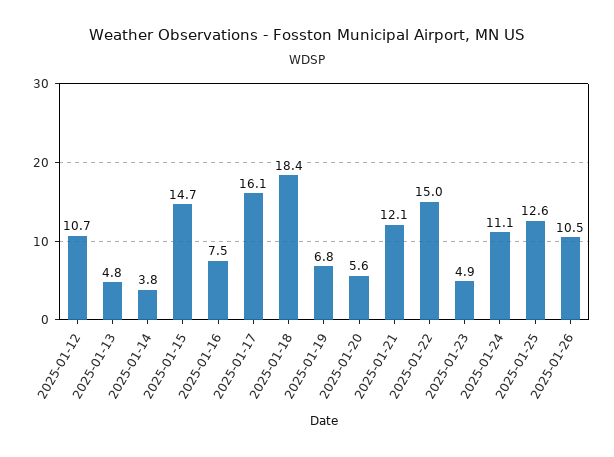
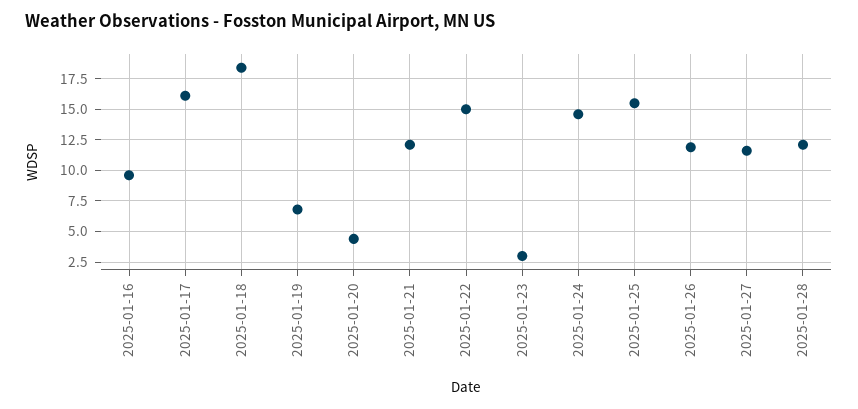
2025-01-12: 10.7 -> none
2025-01-13: 4.8 -> none
2025-01-14: 3.8 -> none
2025-01-15: 14.7 -> none
2025-01-16: 7.5 -> 9.5
2025-01-20: 5.6 -> 4.5
2025-01-23: 4.9 -> 3
2025-01-24: 11.1 -> 14.5
2025-01-25: 12.6 -> 15.5
2025-01-26: 10.5 -> 12
2025-01-27: none -> 11.5
2025-01-28: none -> 12

